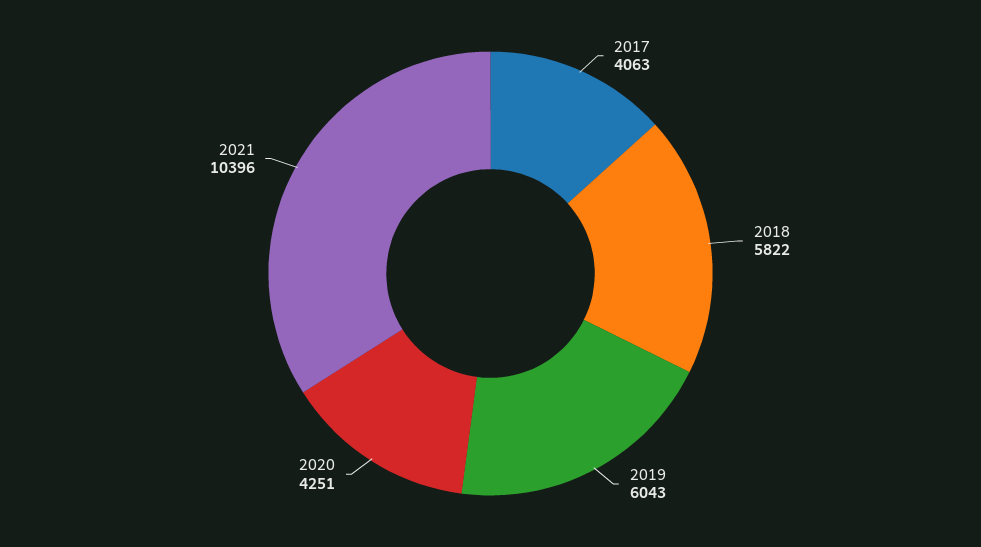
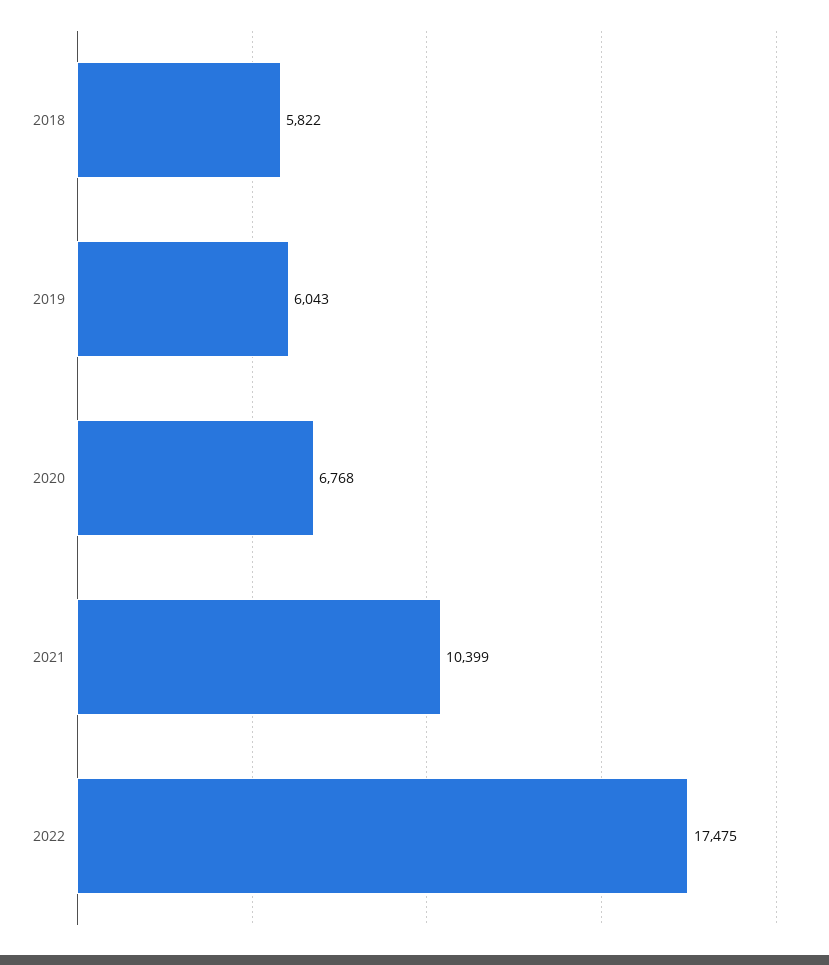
2017: 4063 -> none
2020: 4251 -> 6768
2021: 10396 -> 10399
2022: none -> 17475

